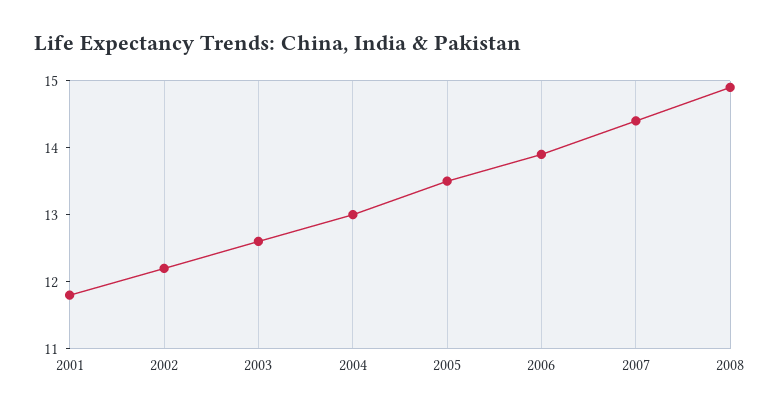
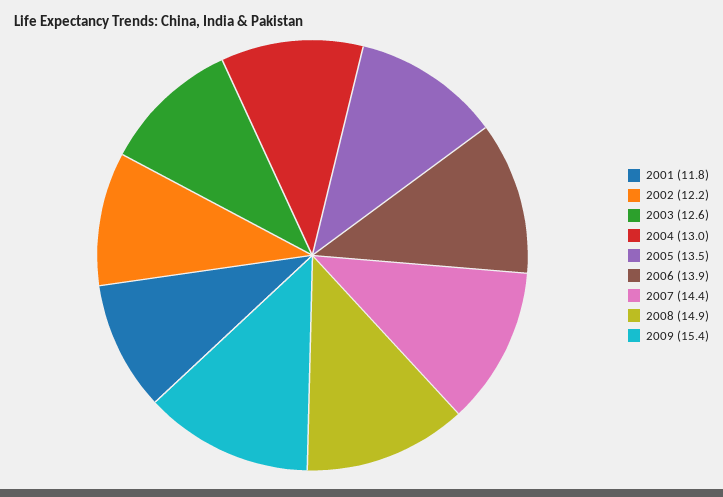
2009: none -> 15.4

